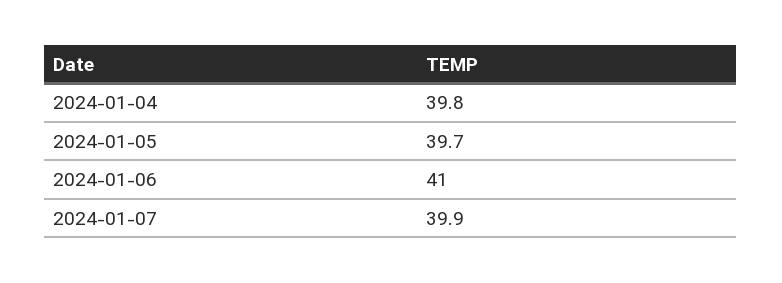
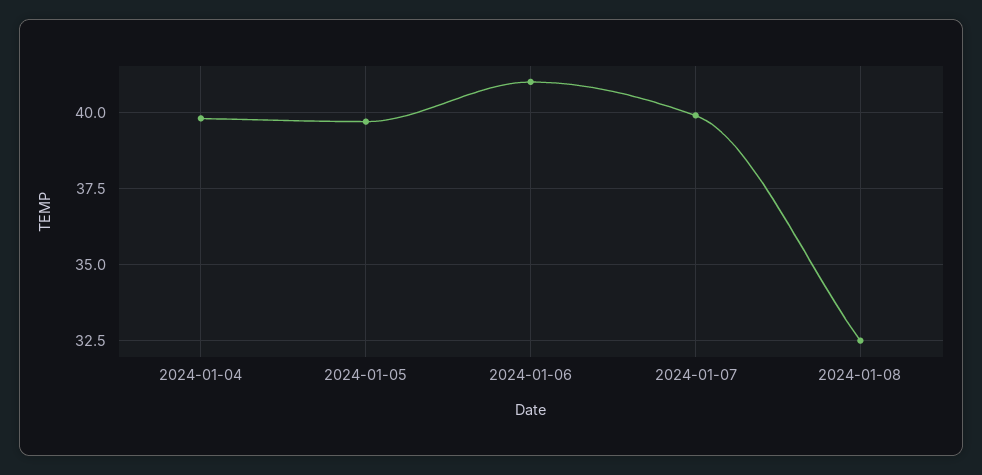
2024-01-08: none -> 32.5

